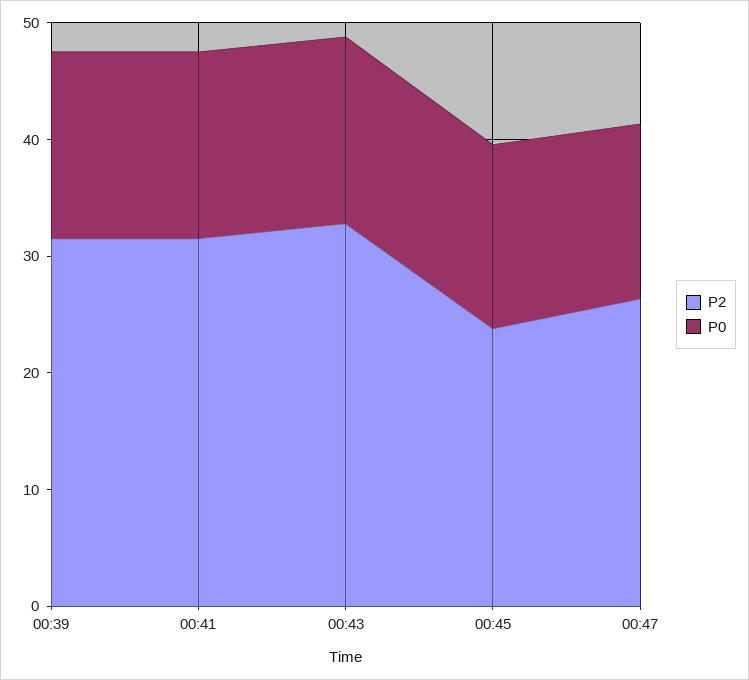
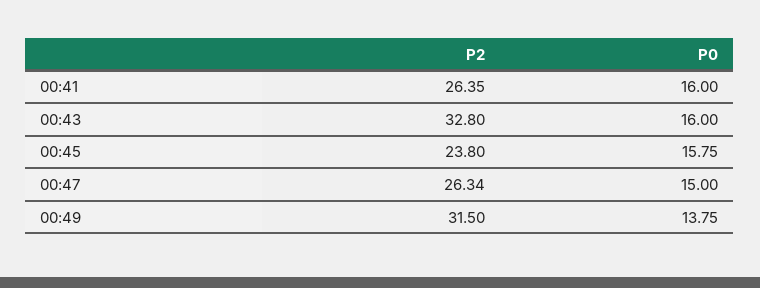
P2, 00:39: 32 -> none
P0, 00:39: 16 -> none
P2, 00:41: 32 -> 26.35
P2, 00:49: none -> 31.5
P0, 00:49: none -> 13.75

